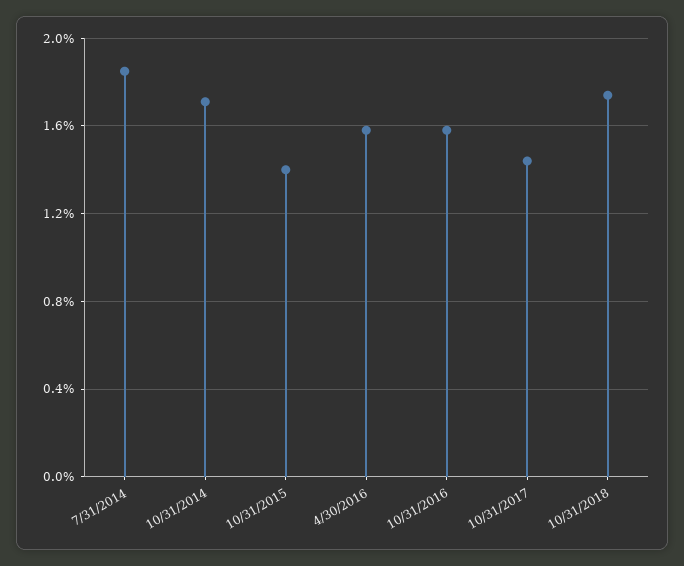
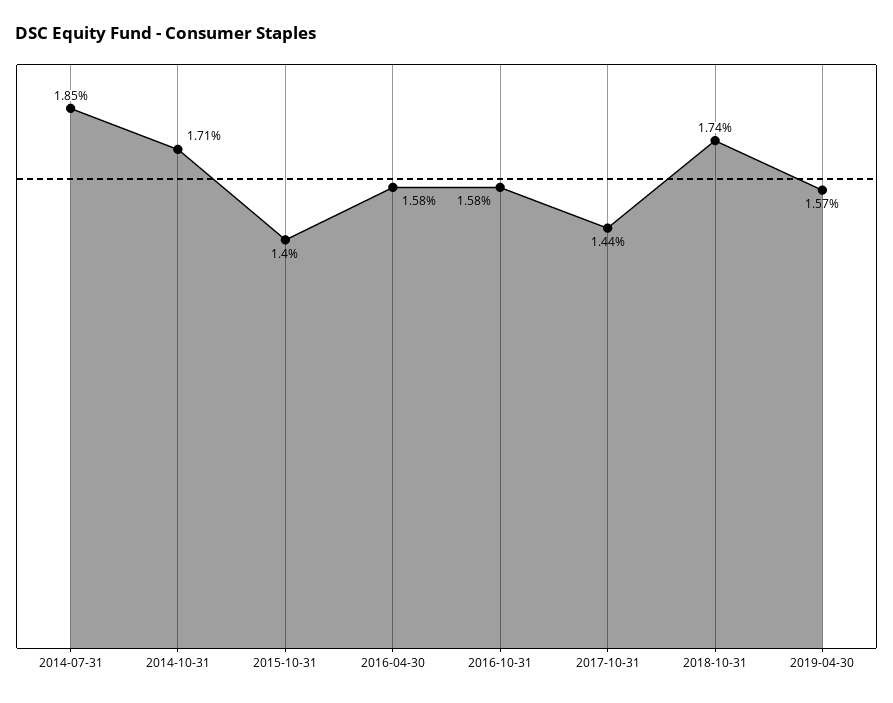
2019-04-30: none -> 1.57

